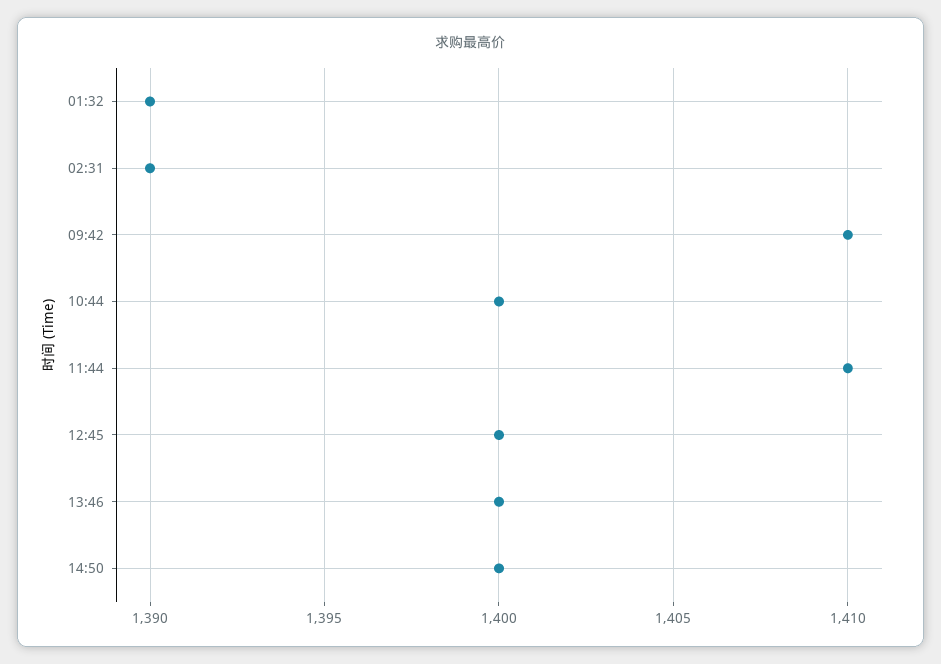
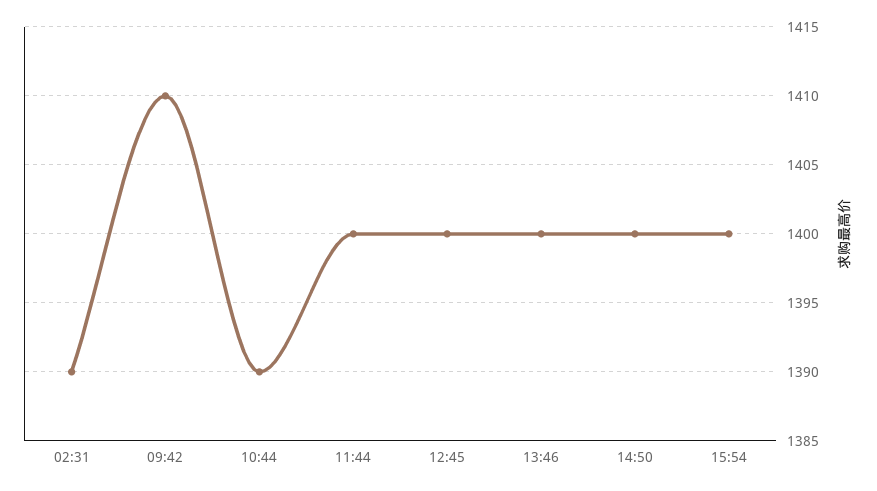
01:32: 1390 -> none
10:44: 1400 -> 1390
11:44: 1410 -> 1400
15:54: none -> 1400

